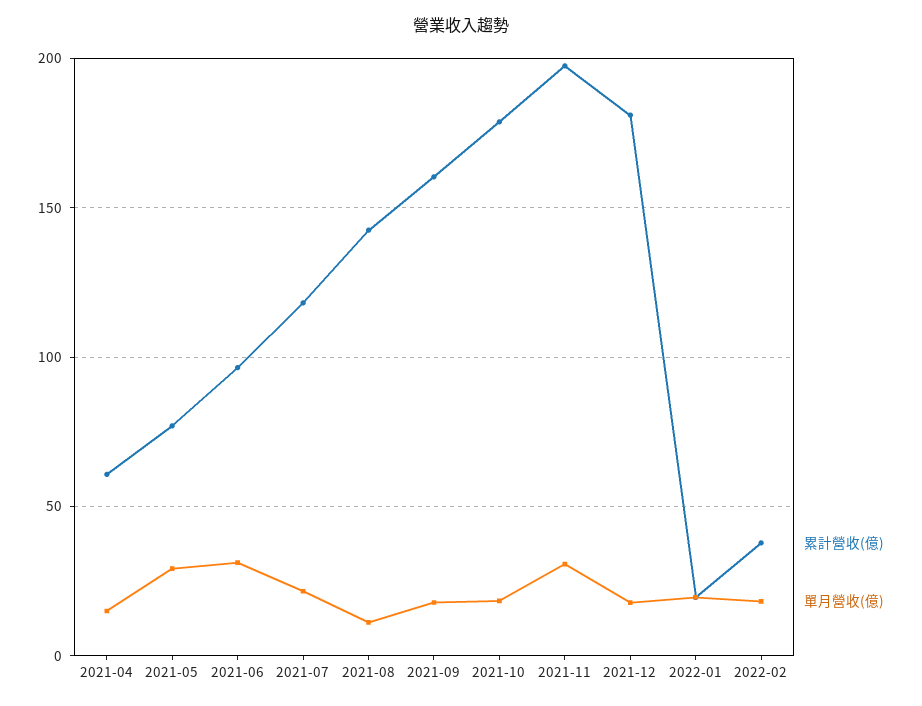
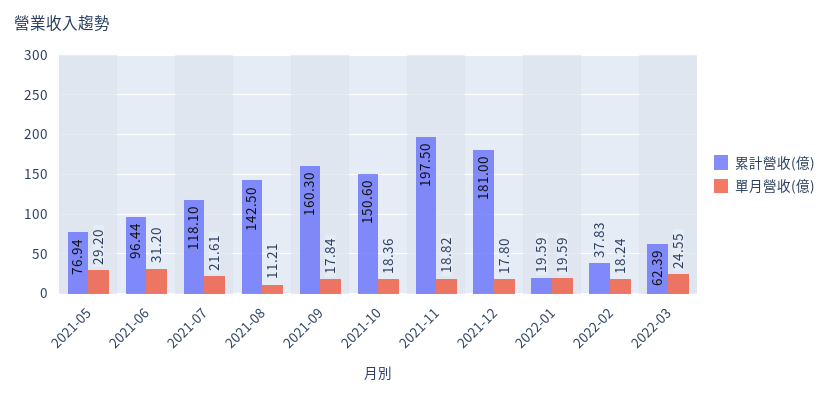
累計營收(億), 2021-04: 60 -> none
單月營收(億), 2021-04: 15 -> none
累計營收(億), 2021-10: 180 -> 150.6
單月營收(億), 2021-11: 30 -> 18.82
累計營收(億), 2022-03: none -> 62.39
單月營收(億), 2022-03: none -> 24.55

